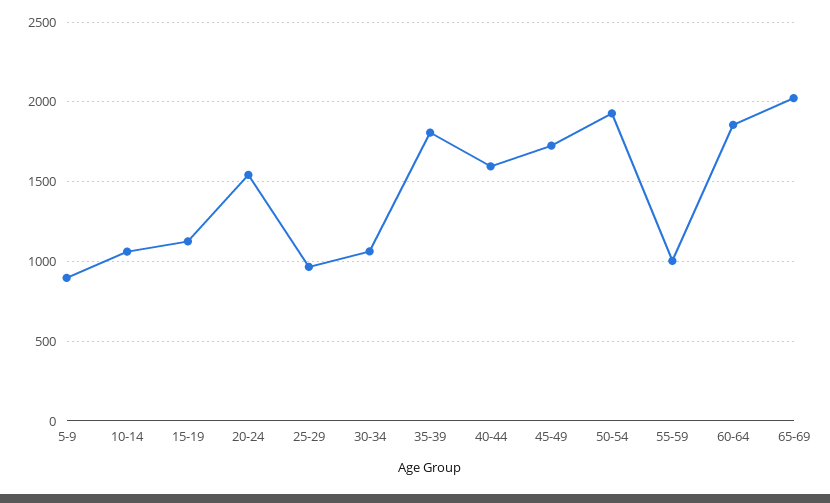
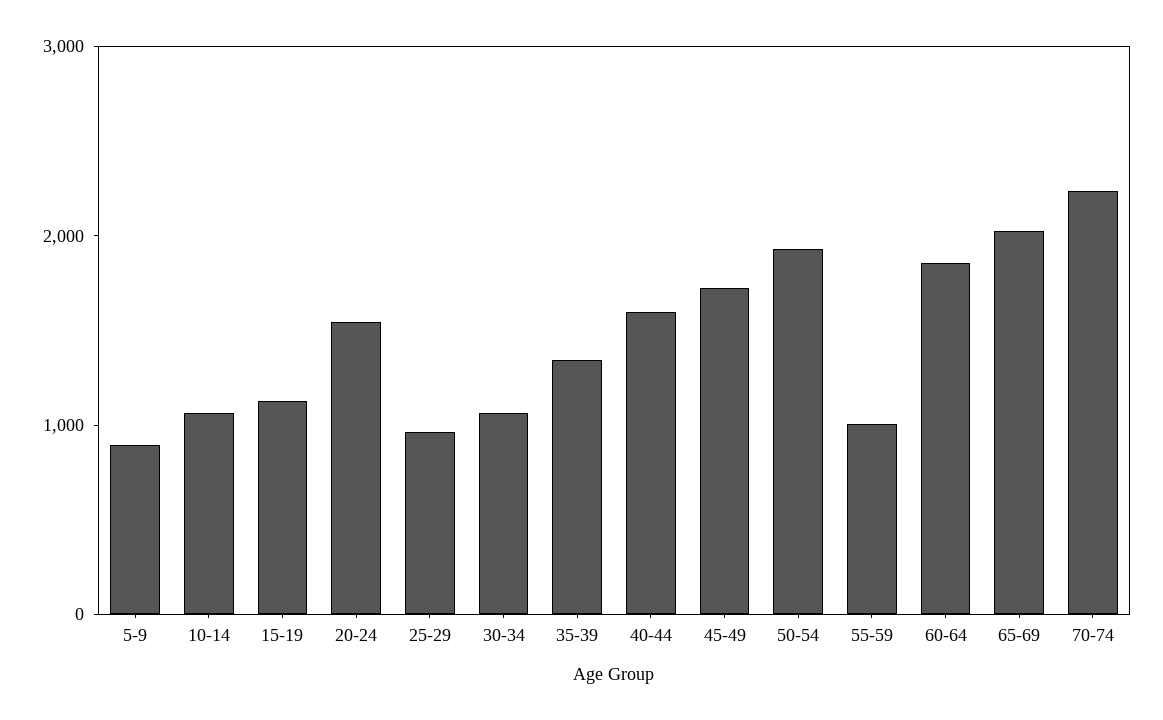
35-39: 1800 -> 1400
70-74: none -> 2200

